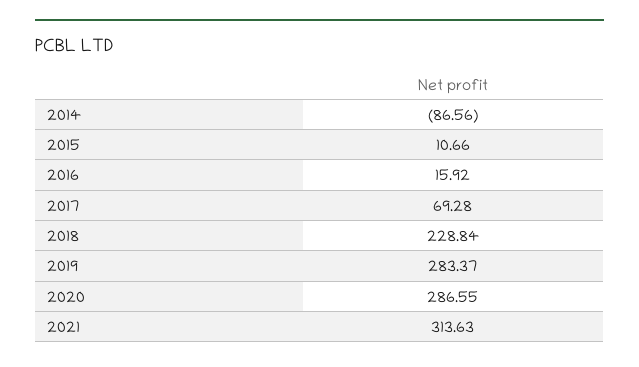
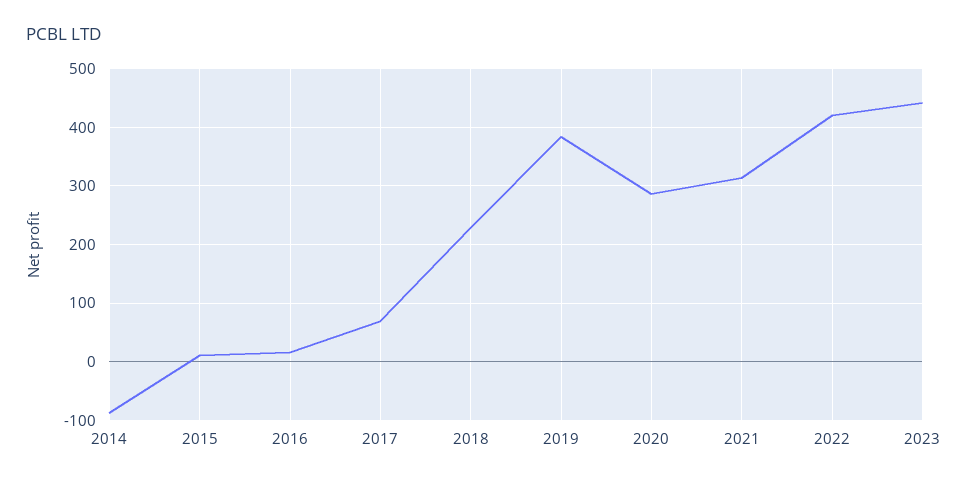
2019: 283.37 -> 380
2022: none -> 420
2023: none -> 440

